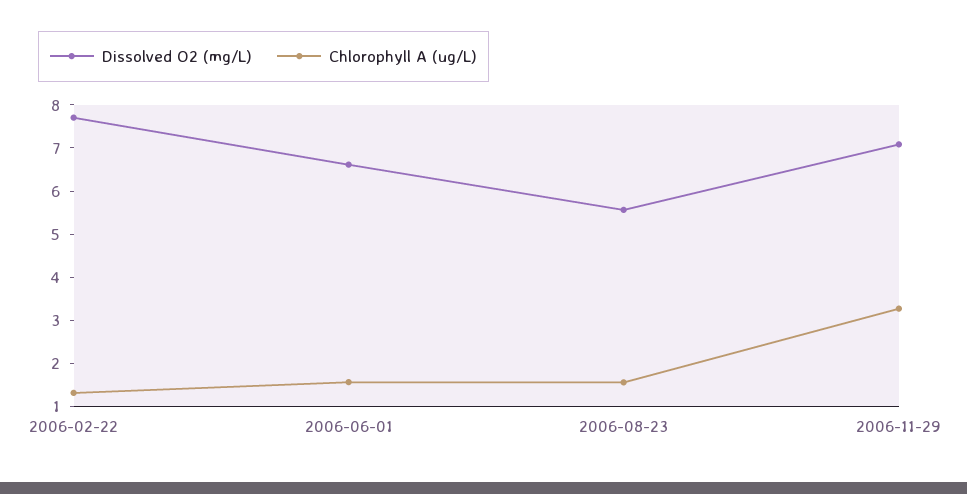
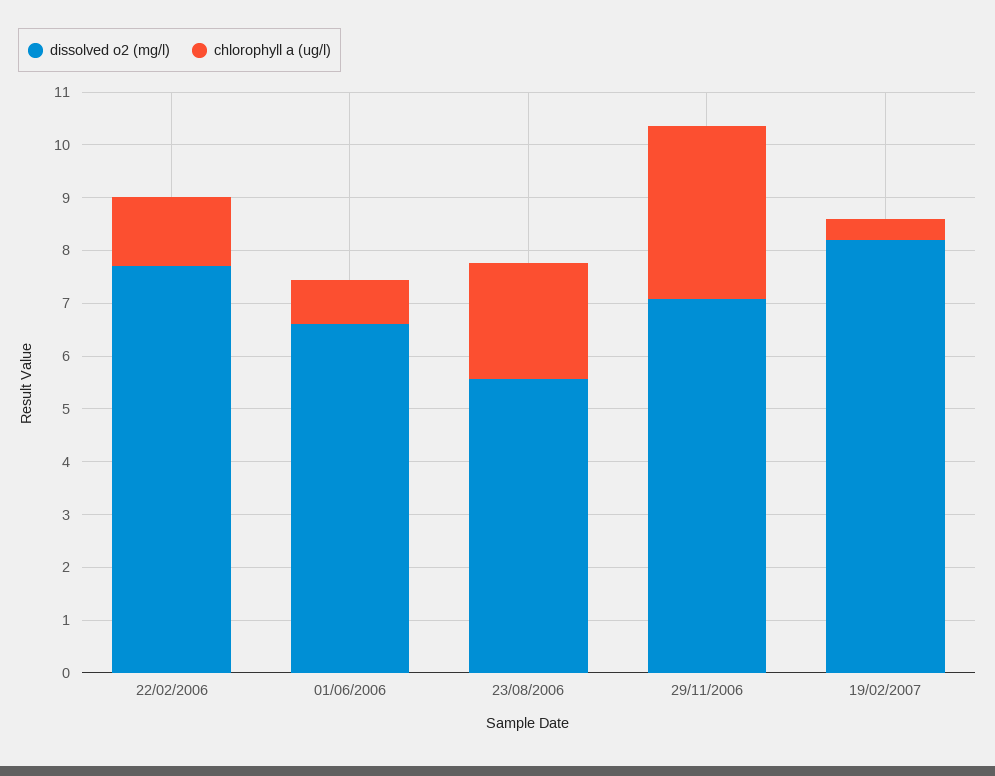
Chlorophyll A (ug/L), 2006-06-01: 1.6 -> 0.8
Chlorophyll A (ug/L), 2006-08-23: 1.6 -> 2.2
Dissolved O2 (mg/L), 19/02/2007: none -> 8.2
Chlorophyll A (ug/L), 19/02/2007: none -> 0.4

